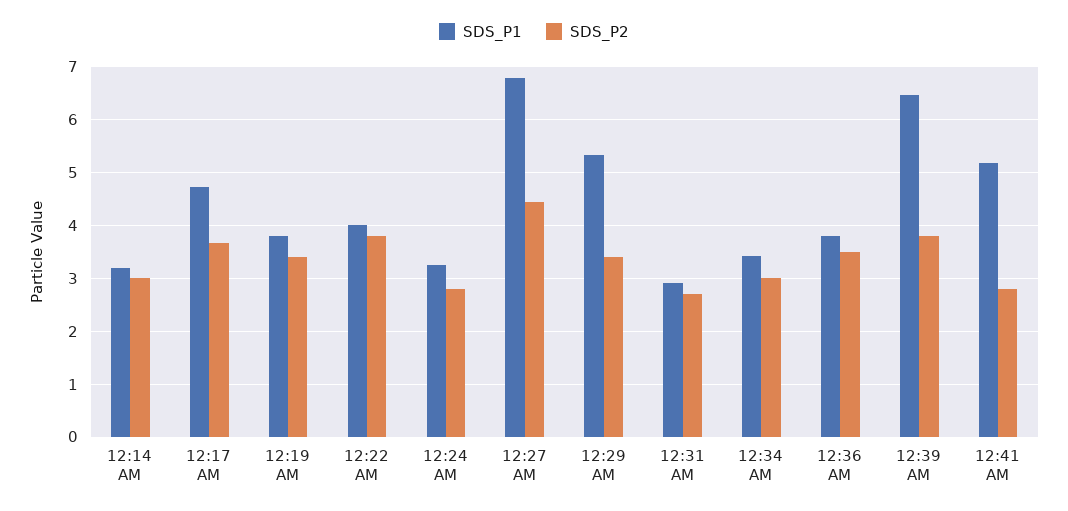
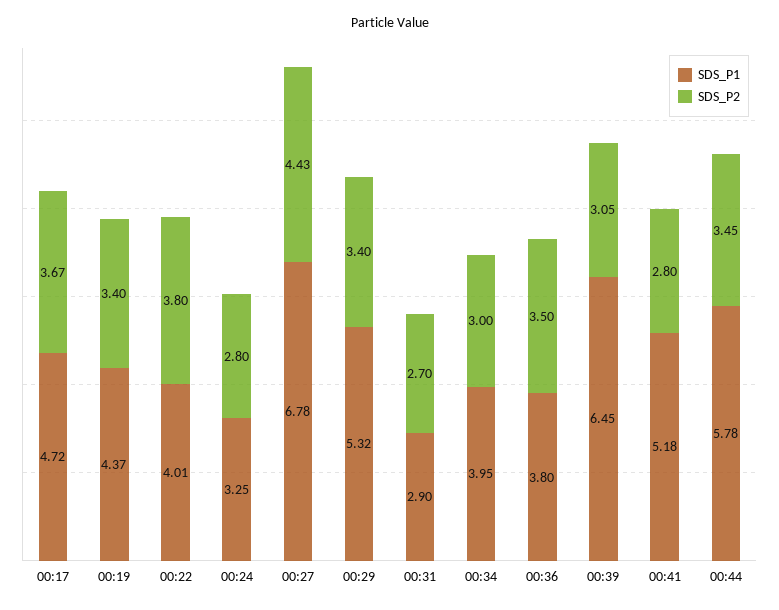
SDS_P1, 12:14 AM: 3.2 -> none
SDS_P2, 12:14 AM: 3 -> none
SDS_P1, 12:19 AM: 3.8 -> 4.37
SDS_P1, 12:34 AM: 3.4 -> 3.95
SDS_P2, 12:39 AM: 3.8 -> 3.05
SDS_P1, 00:44: none -> 5.78
SDS_P2, 00:44: none -> 3.45

